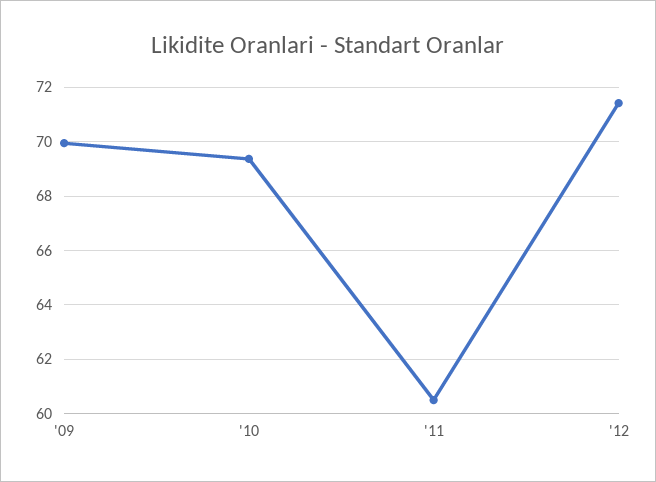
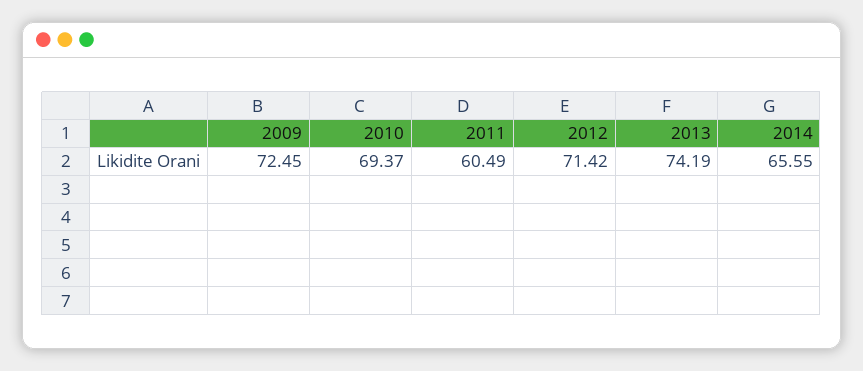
'09: 70 -> 72.45
2013: none -> 74.19
2014: none -> 65.55

